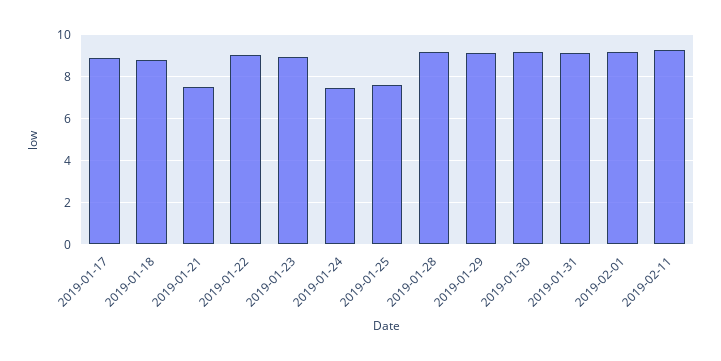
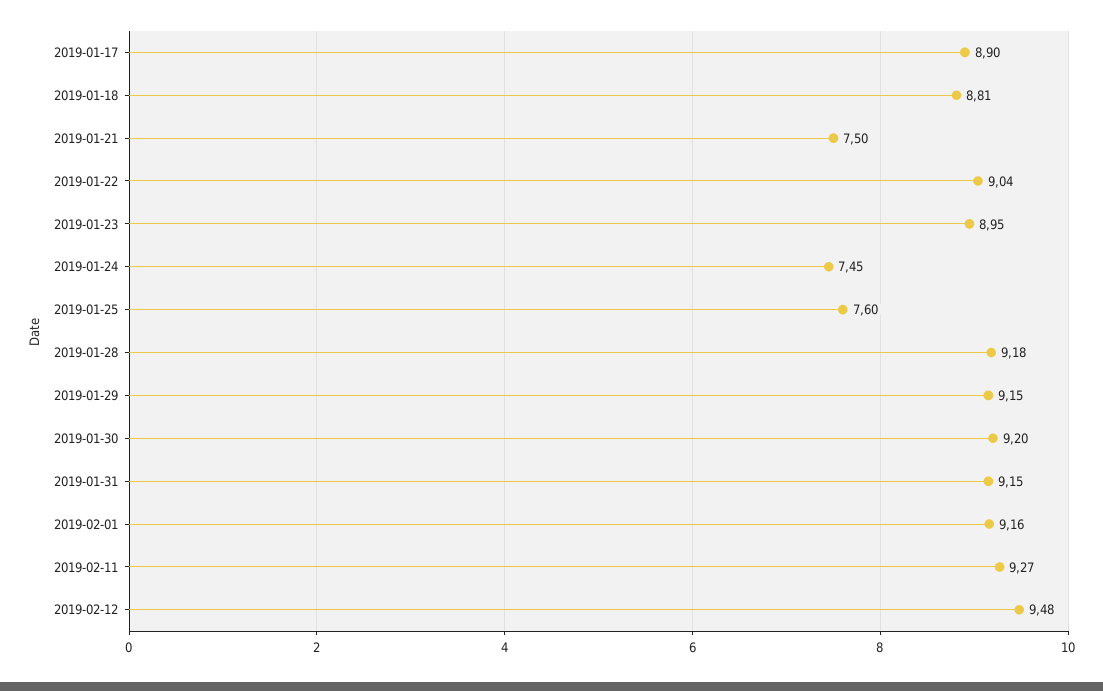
2019-02-12: none -> 9.48

